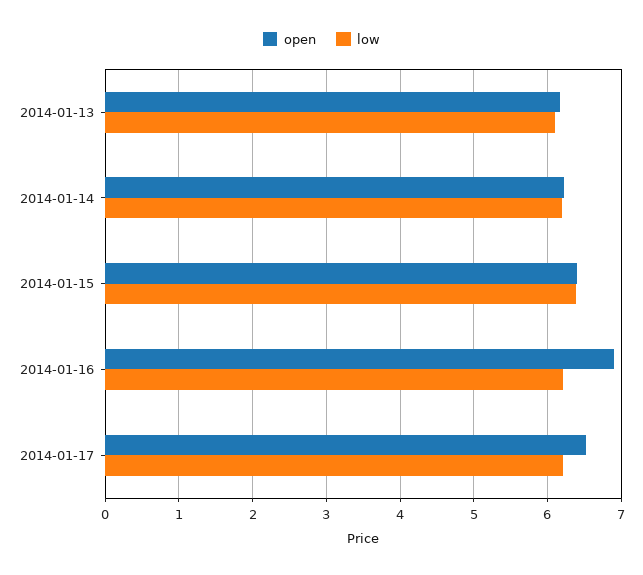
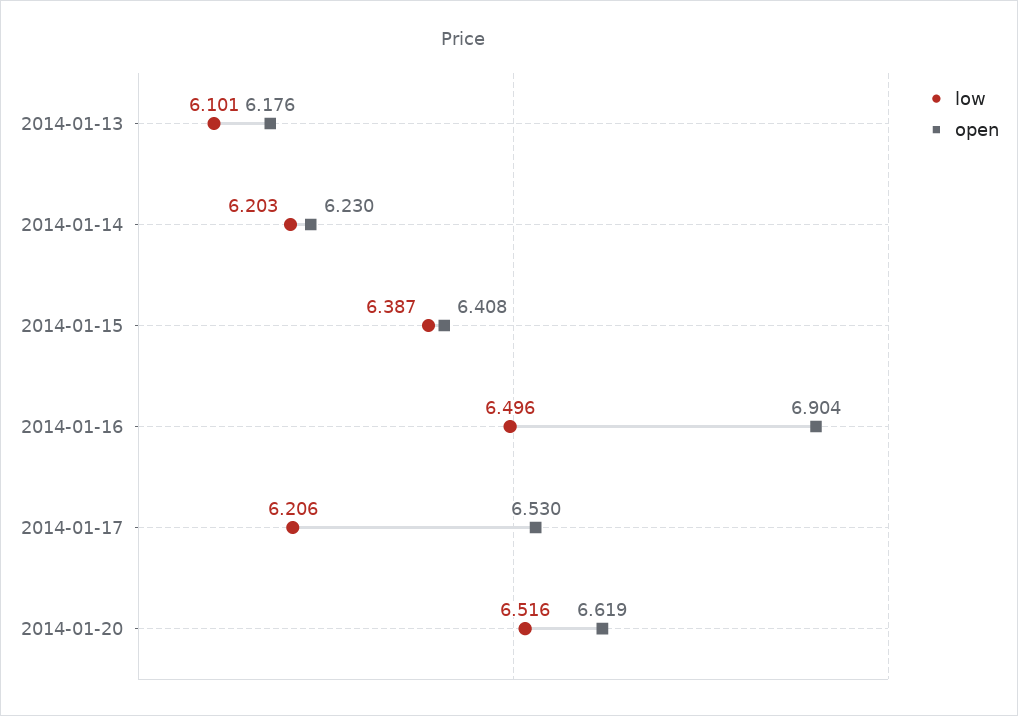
low, 2014-01-16: 6.2 -> 6.496
low, 2014-01-20: none -> 6.516
open, 2014-01-20: none -> 6.619

